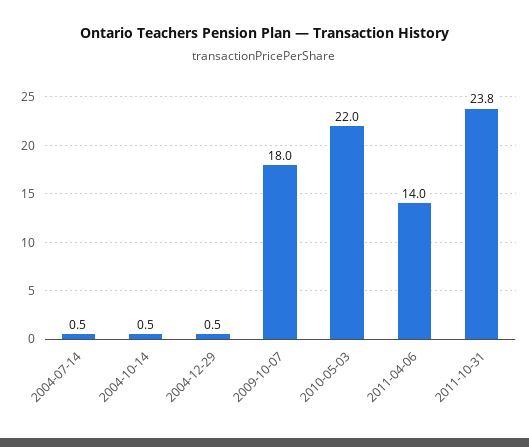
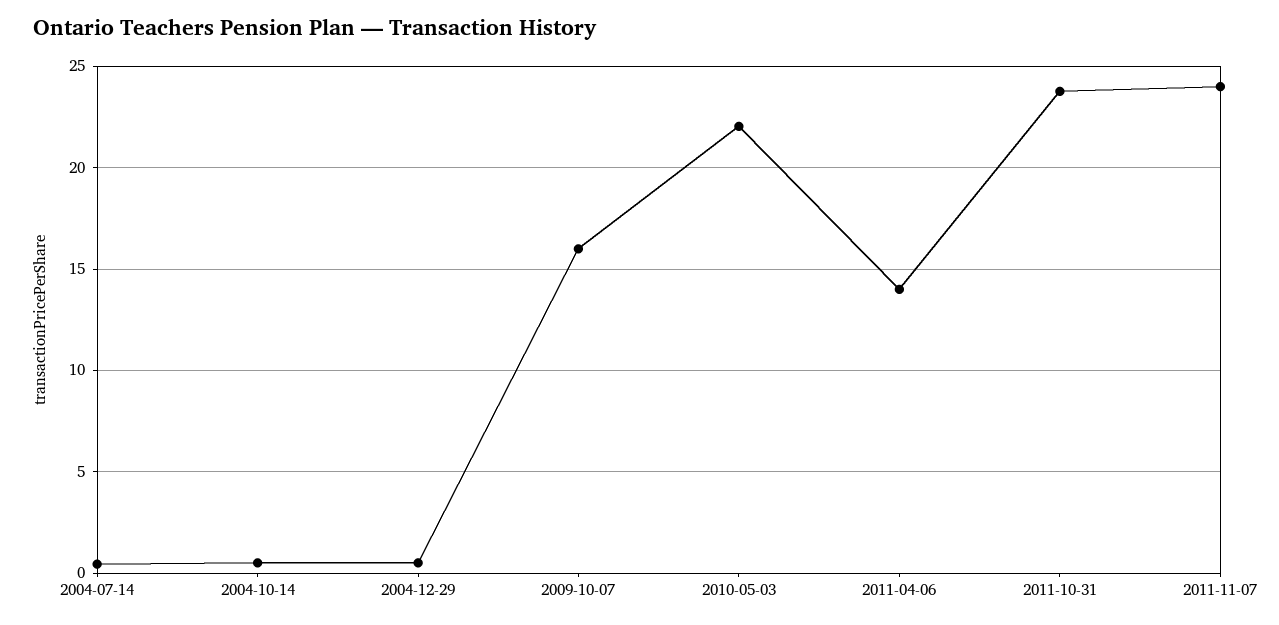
2009-10-07: 18 -> 16
2011-11-07: none -> 24

